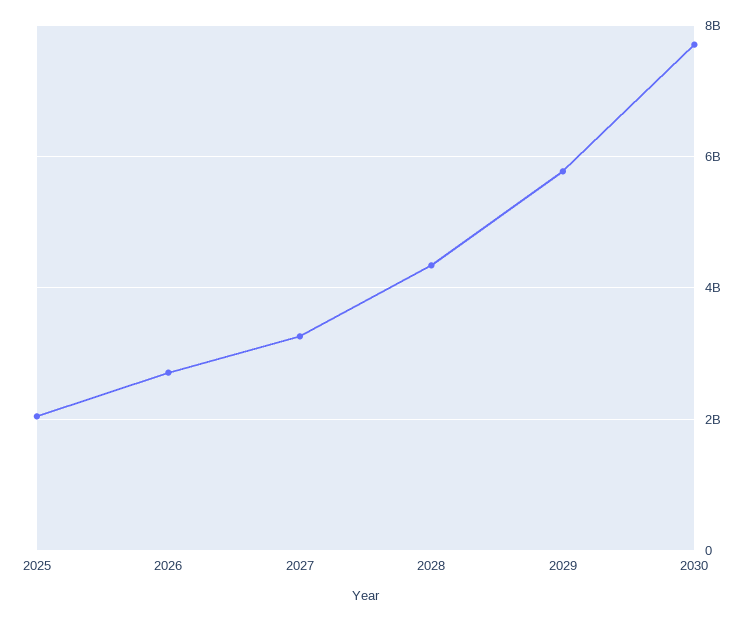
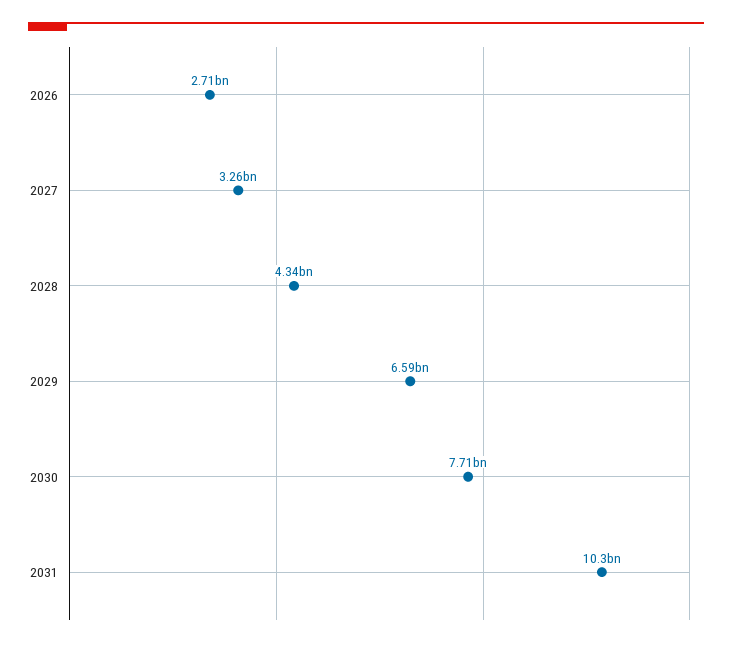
2025: 2000000000 -> none
2029: 5800000000 -> 6590000000
2031: none -> 10300000000

